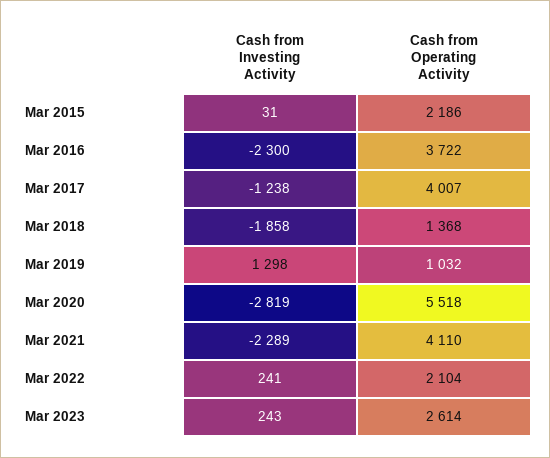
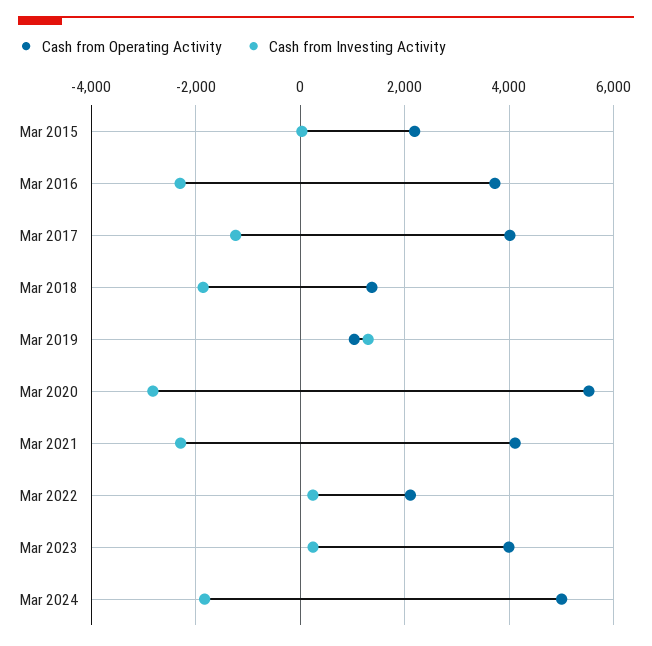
Cash from Operating Activity, Mar 2023: 2614 -> 4000
Cash from Operating Activity, Mar 2024: none -> 5000
Cash from Investing Activity, Mar 2024: none -> -1800

